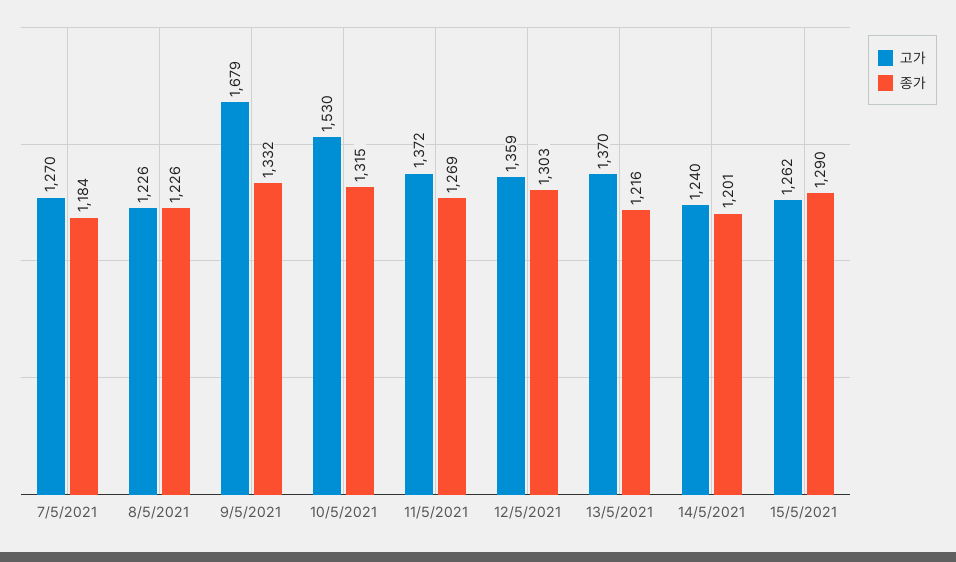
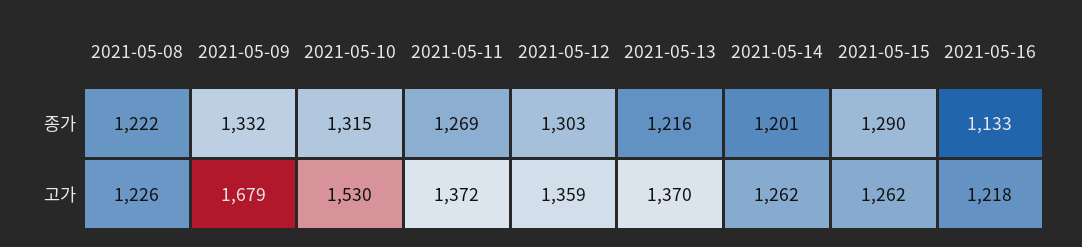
고가, 7/5/2021: 1270 -> none
종가, 7/5/2021: 1184 -> none
종가, 8/5/2021: 1226 -> 1222
고가, 14/5/2021: 1240 -> 1262
종가, 2021-05-16: none -> 1133
고가, 2021-05-16: none -> 1218

